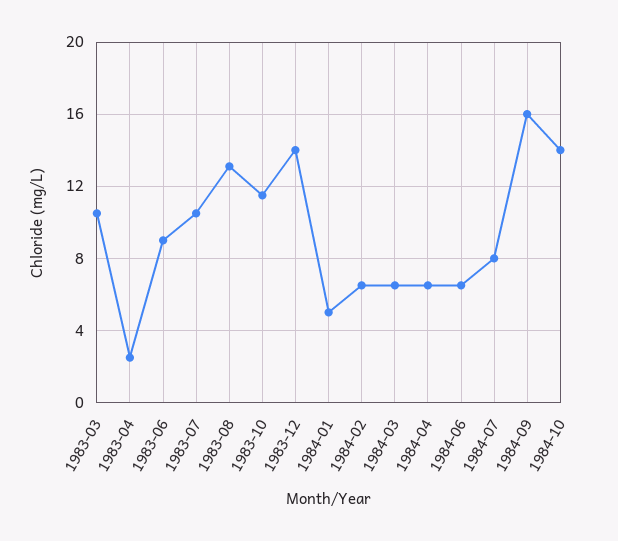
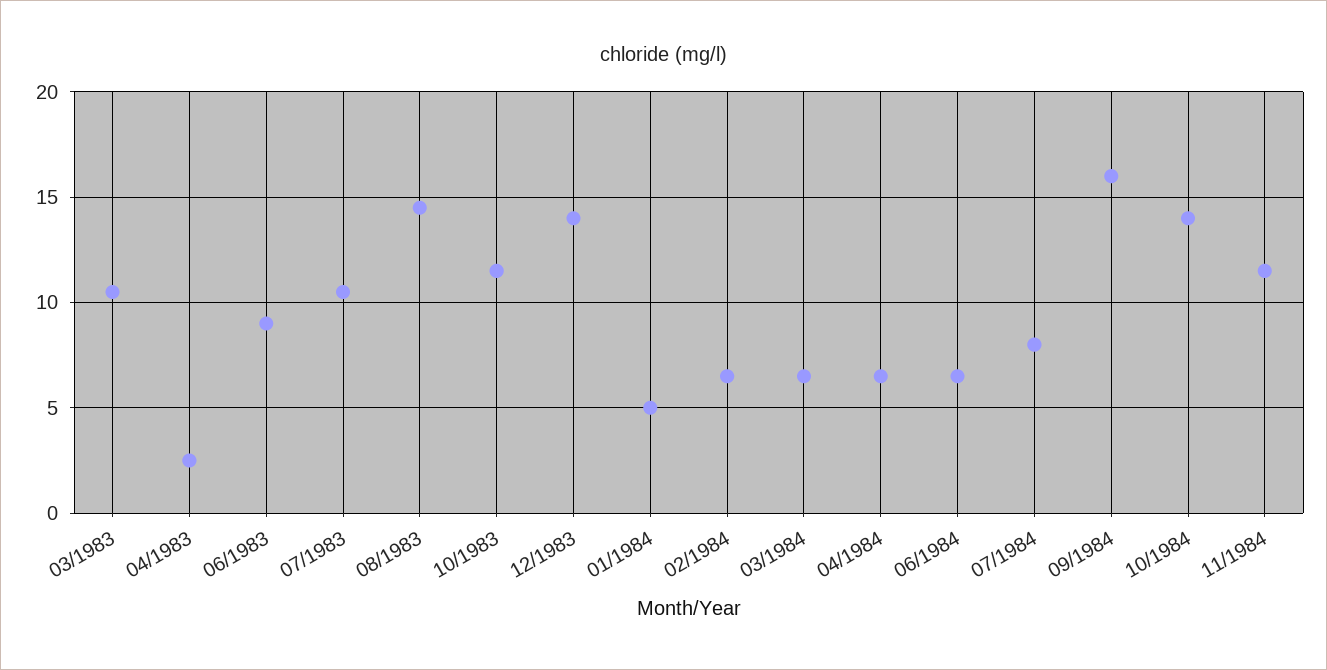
1983-08: 13 -> 14.5
11/1984: none -> 11.5

